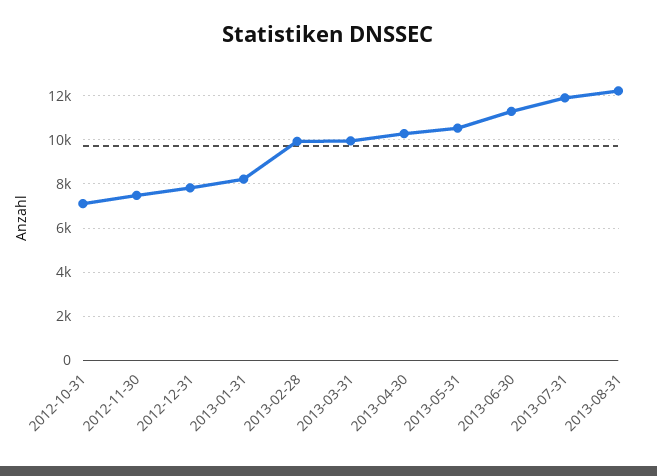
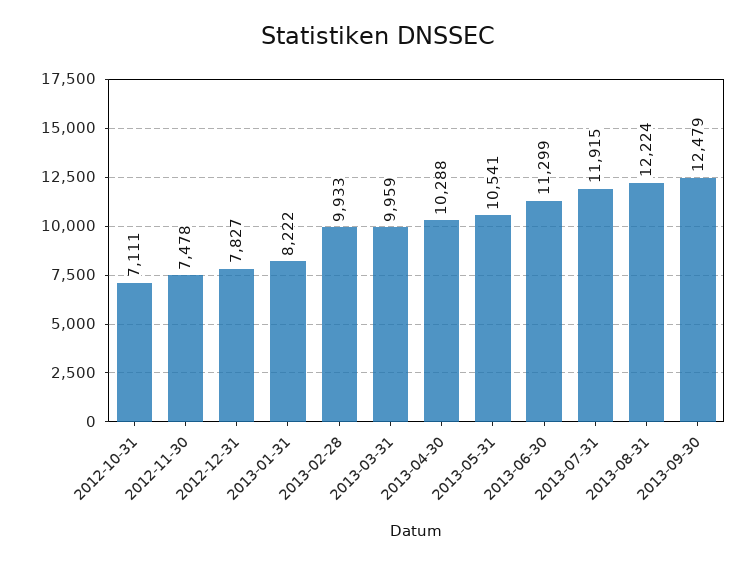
2013-09-30: none -> 12479

